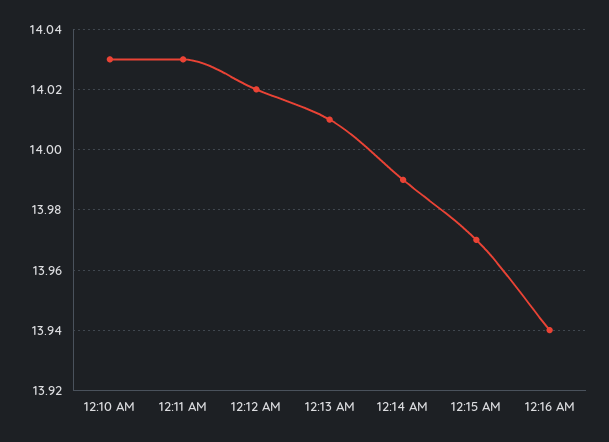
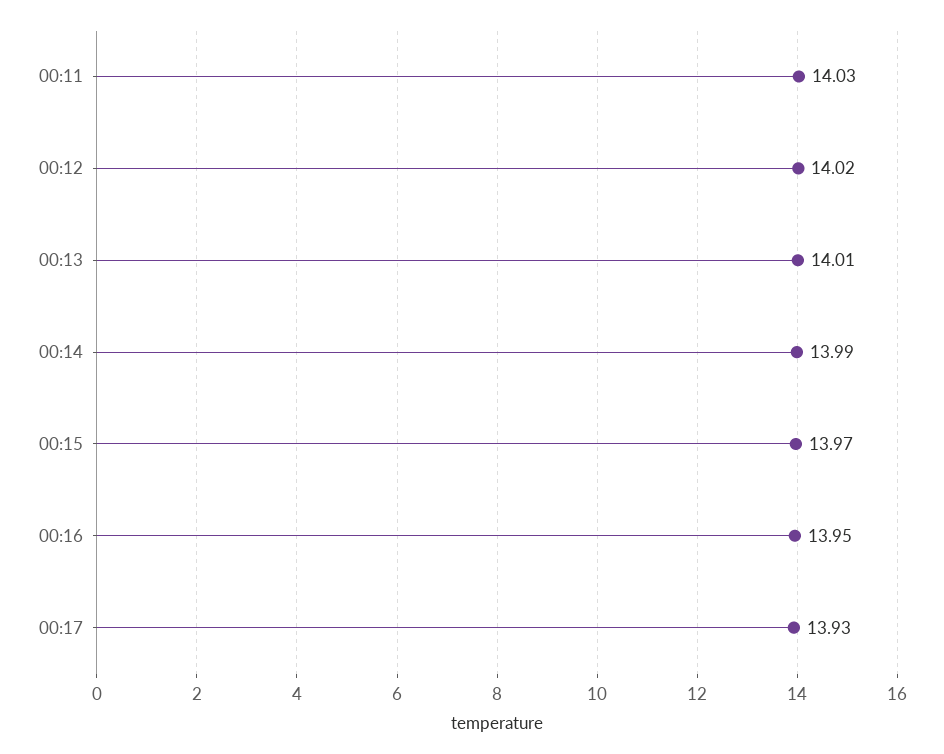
12:10 AM: 14.03 -> none
12:16 AM: 13.94 -> 13.95
00:17: none -> 13.93

